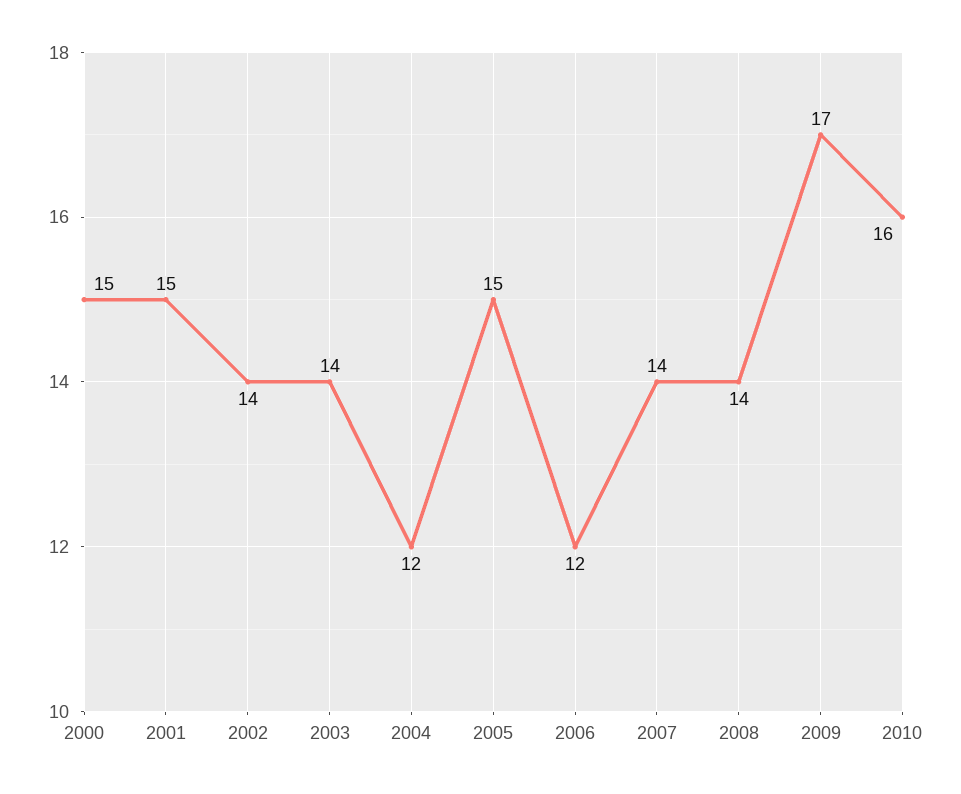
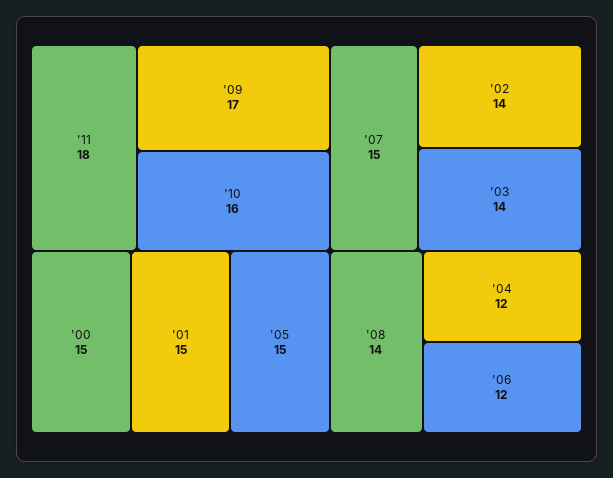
2007: 14 -> 15
'11: none -> 18

